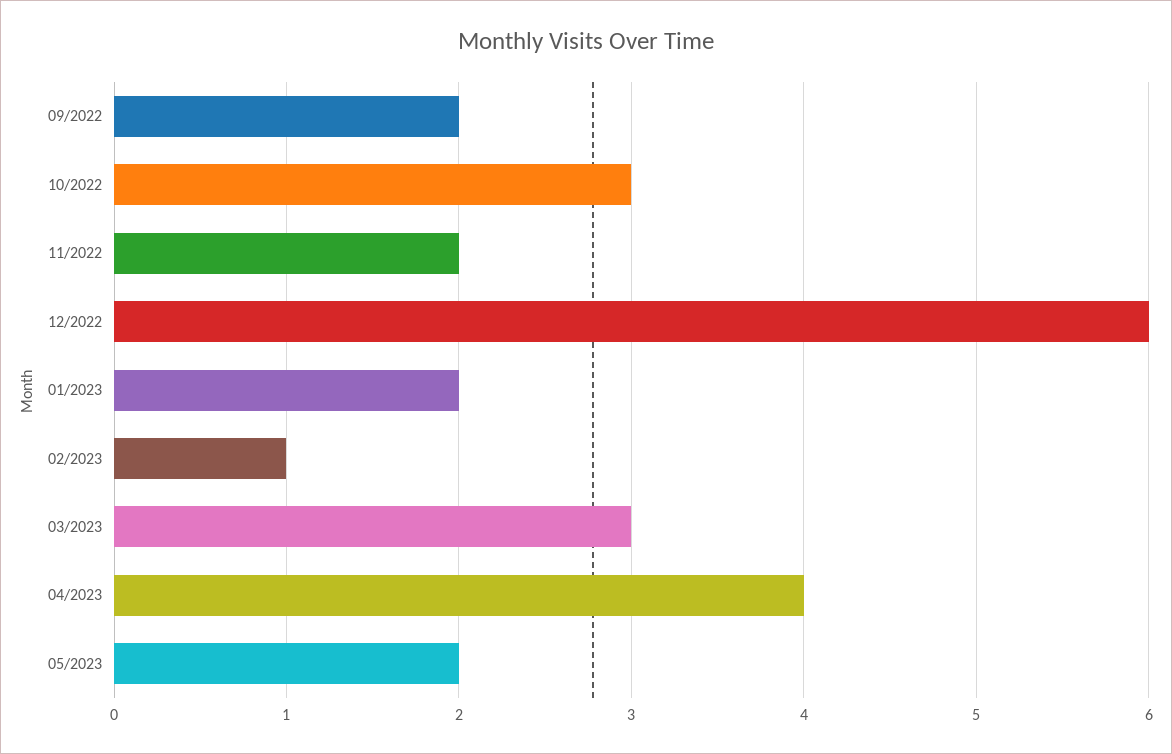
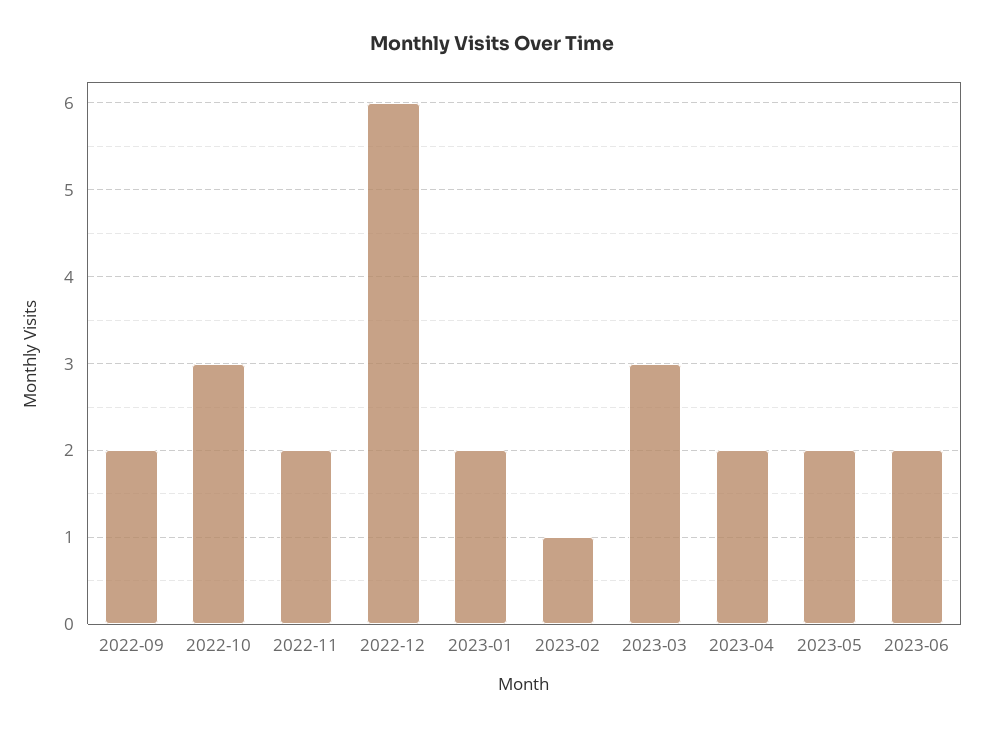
04/2023: 4 -> 2
2023-06: none -> 2

